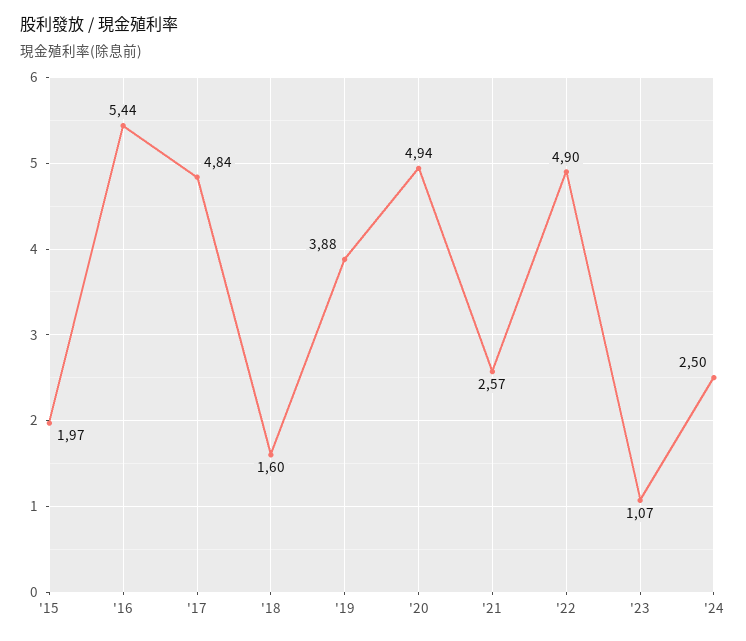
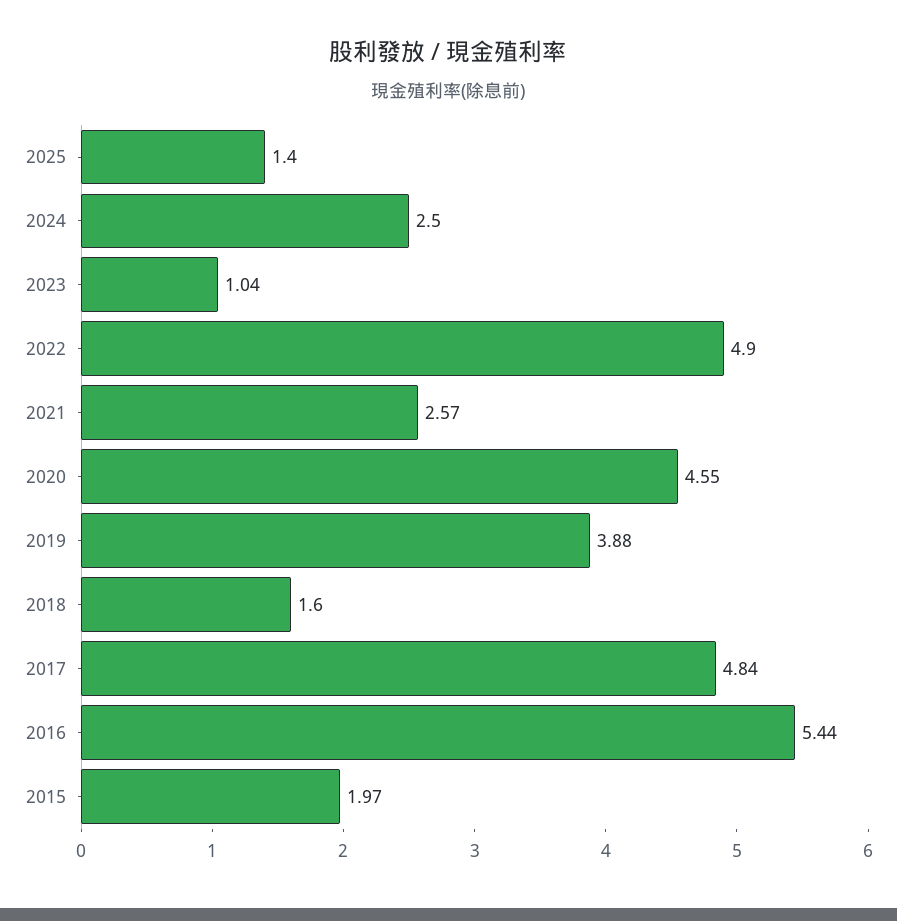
'20: 4.94 -> 4.55
'23: 1.07 -> 1.04
2025: none -> 1.4

